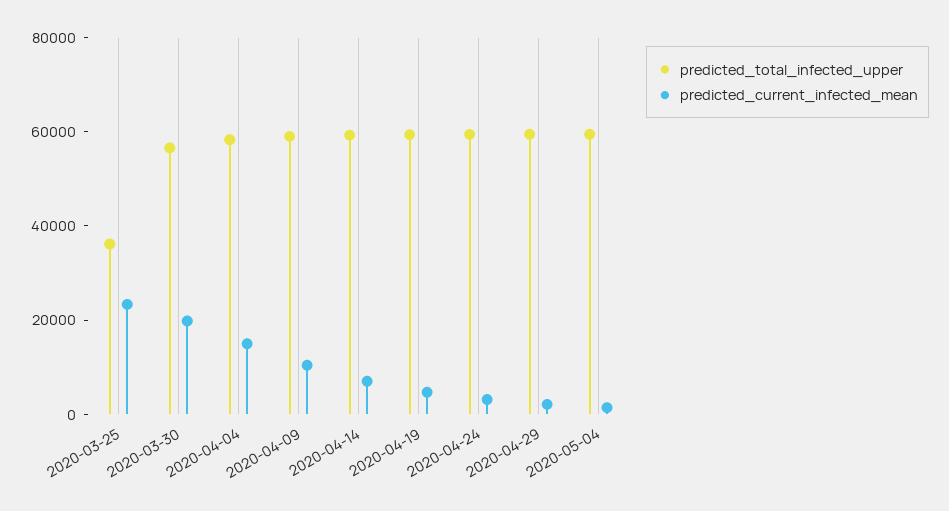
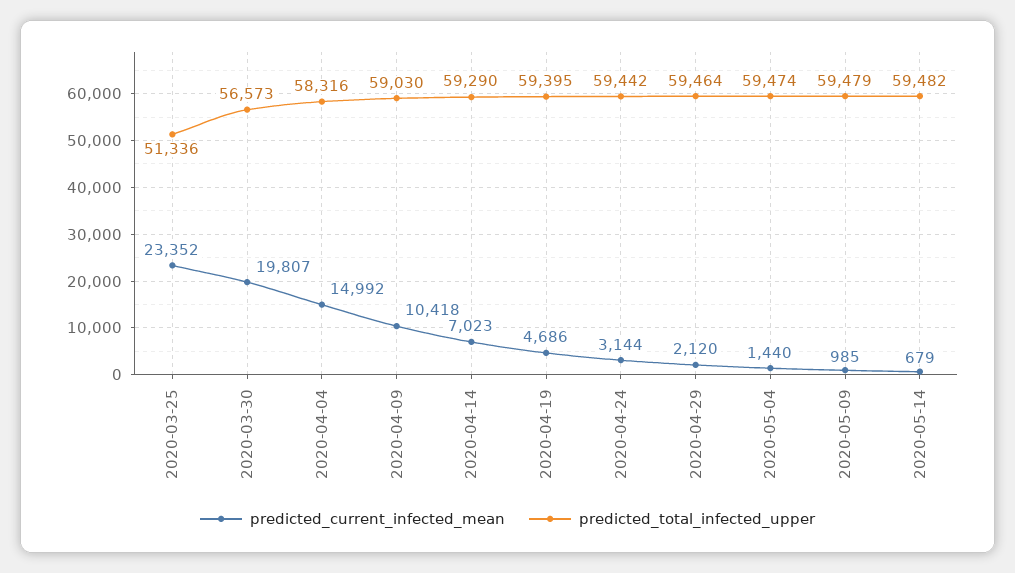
predicted_total_infected_upper, 2020-03-25: 35000 -> 51336
predicted_current_infected_mean, 2020-05-09: none -> 985
predicted_total_infected_upper, 2020-05-09: none -> 59479
predicted_current_infected_mean, 2020-05-14: none -> 679
predicted_total_infected_upper, 2020-05-14: none -> 59482

